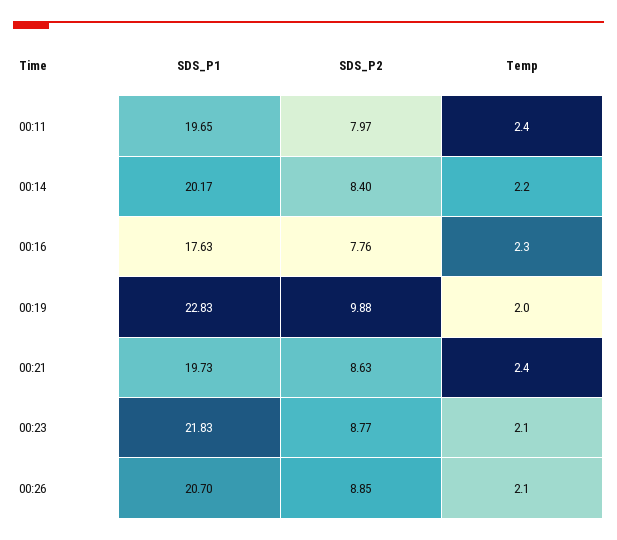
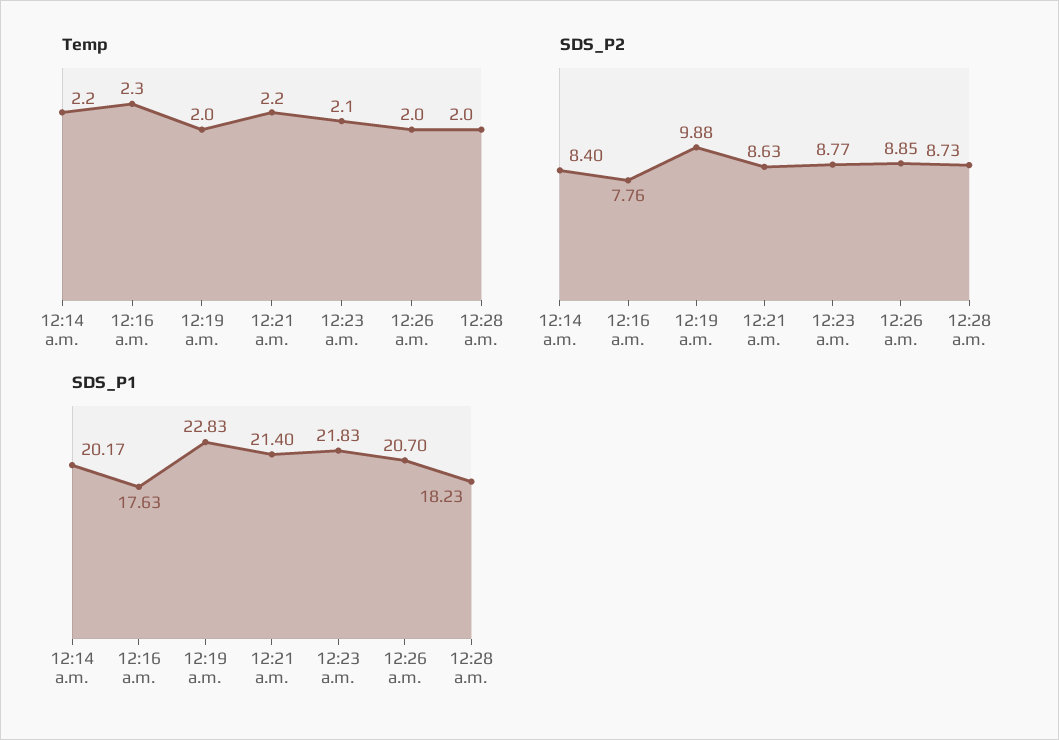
SDS_P1, 00:11: 19.65 -> none
SDS_P2, 00:11: 7.97 -> none
Temp, 00:11: 2.4 -> none
SDS_P1, 00:21: 19.73 -> 21.4
Temp, 00:21: 2.4 -> 2.2
Temp, 00:26: 2.1 -> 2
Temp, 12:28 a.m.: none -> 2
SDS_P2, 12:28 a.m.: none -> 8.73
SDS_P1, 12:28 a.m.: none -> 18.23

